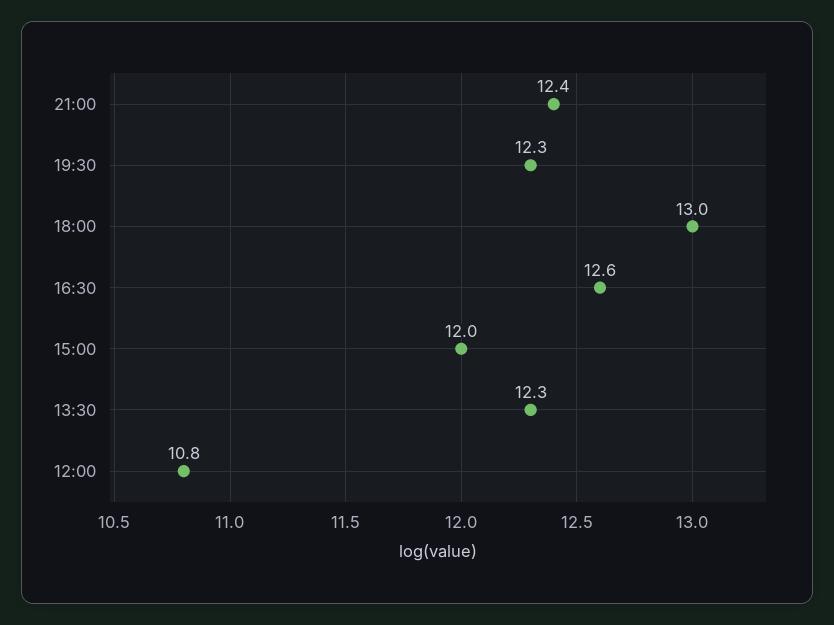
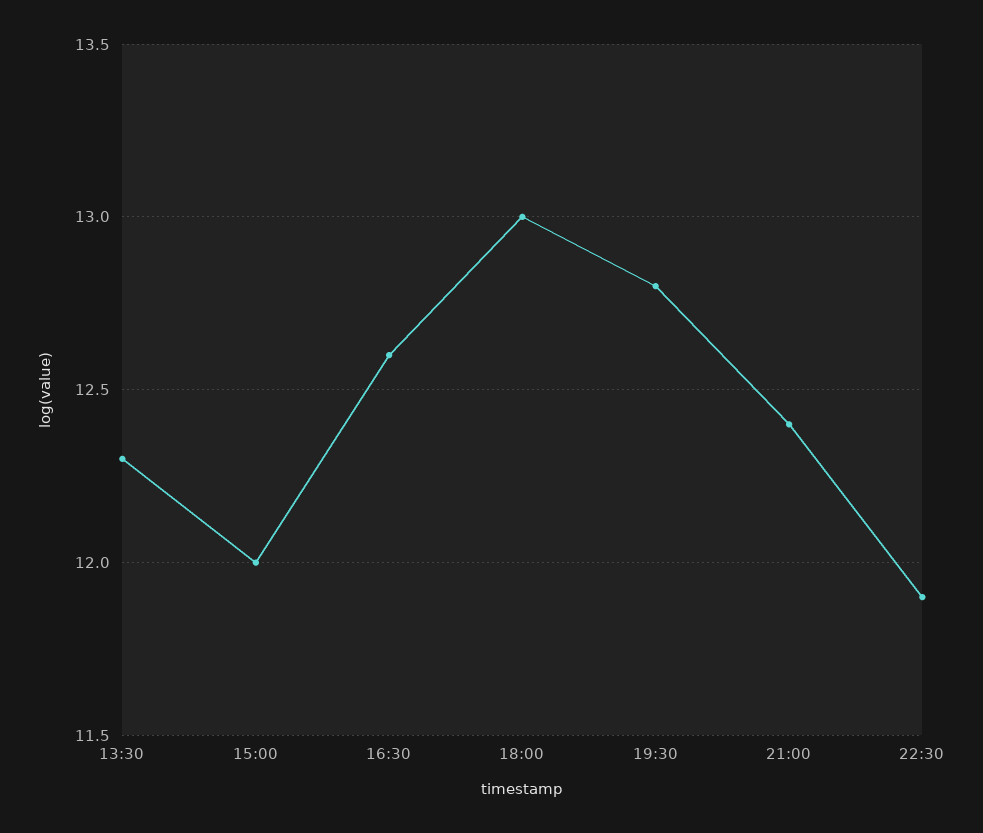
19:30: 12.3 -> 12.8
12:00: 10.8 -> none
22:30: none -> 11.9

